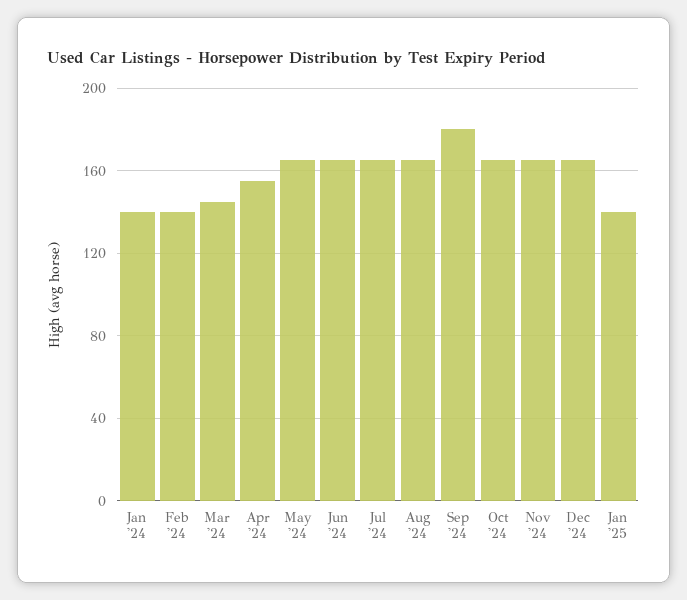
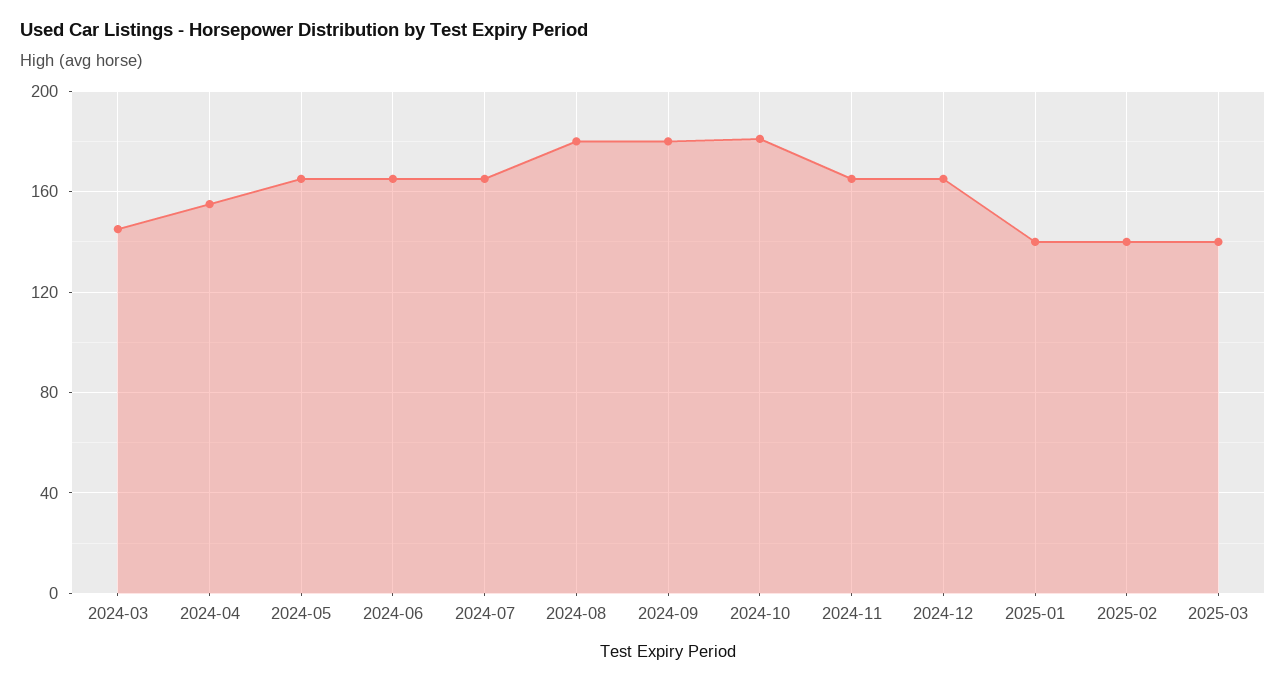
Jan '24: 140 -> none
Feb '24: 140 -> none
Aug '24: 165 -> 180
Oct '24: 165 -> 180
2025-02: none -> 140
2025-03: none -> 140

